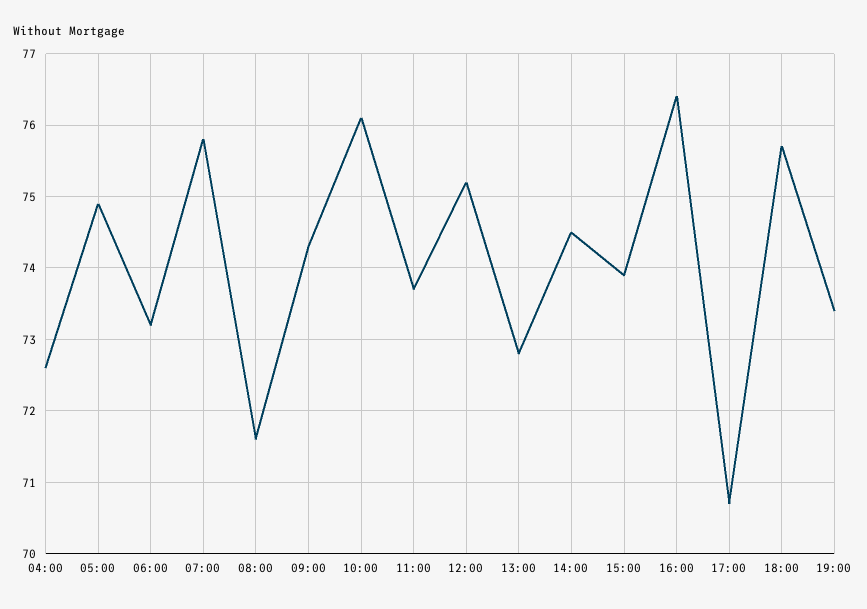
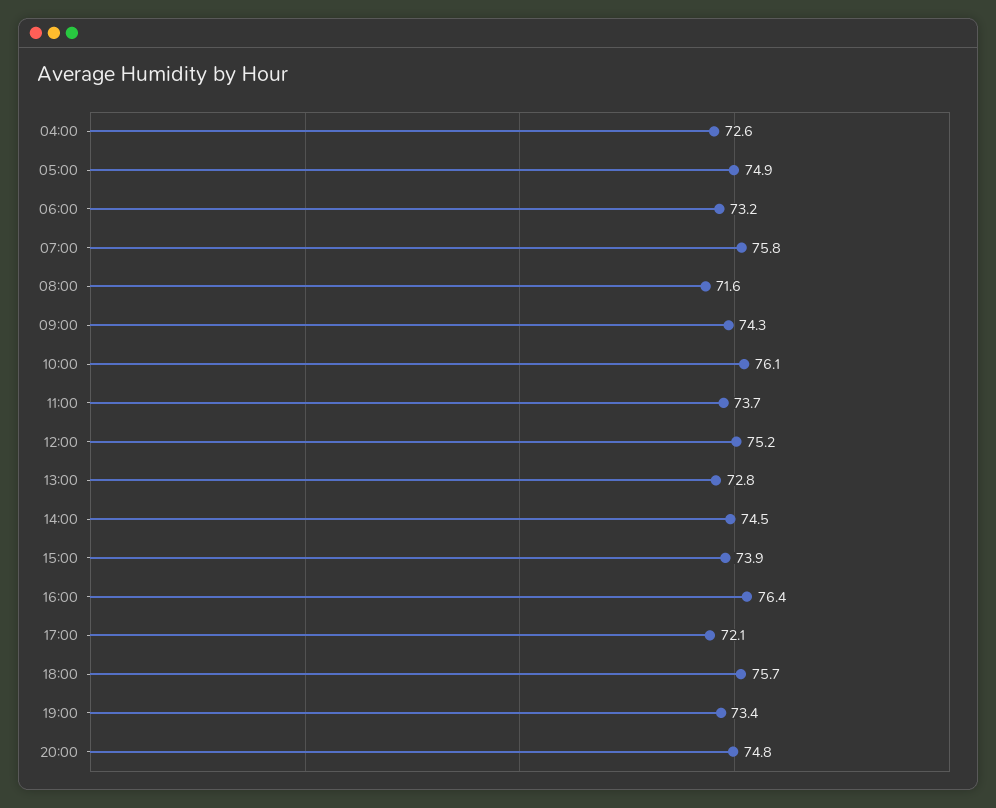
17:00: 70.7 -> 72.1
20:00: none -> 74.8

